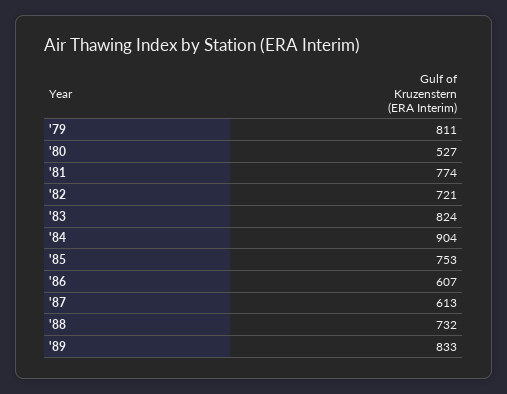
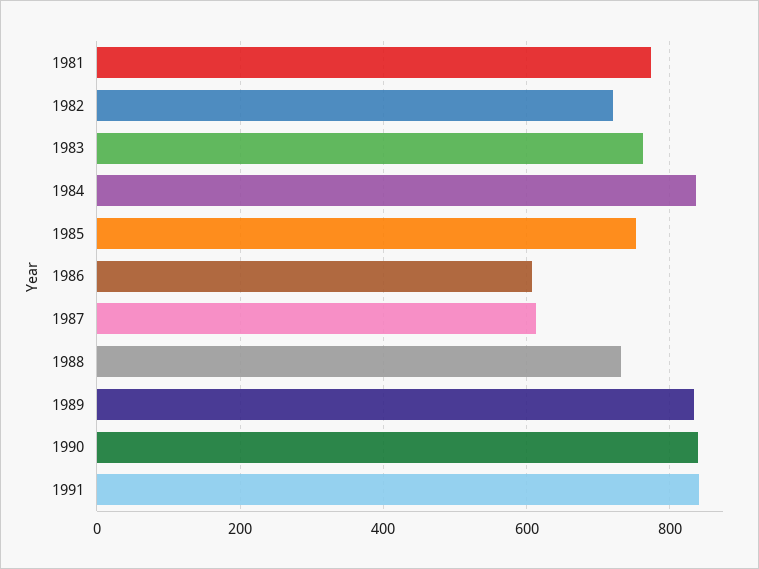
'79: 811 -> none
'80: 527 -> none
'83: 824 -> 760
'84: 904 -> 840
1990: none -> 840
1991: none -> 840

